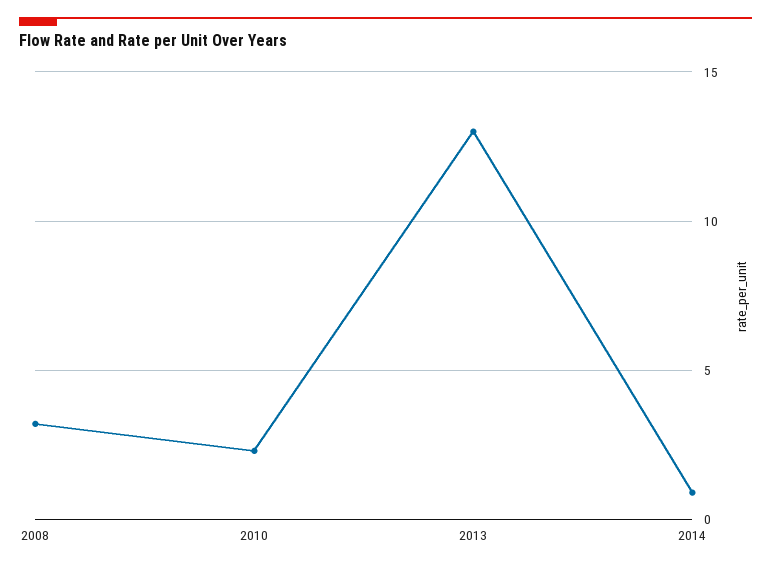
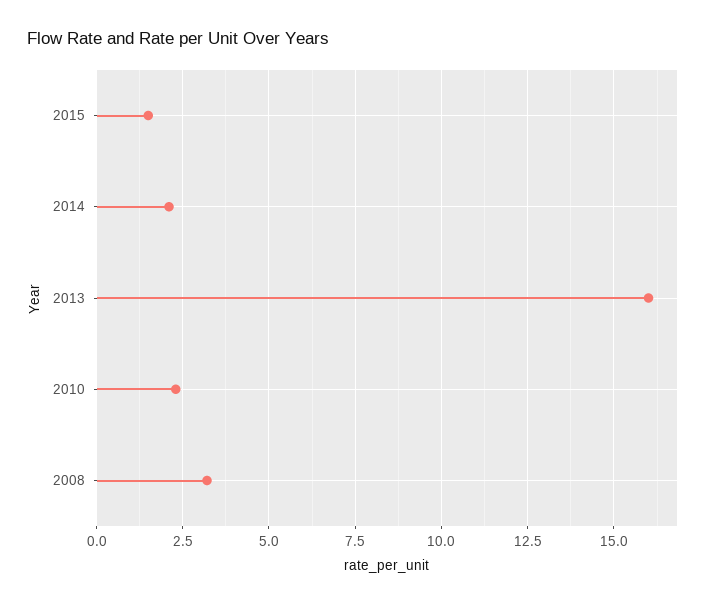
2013: 13 -> 16
2014: 1 -> 2
2015: none -> 1.5

